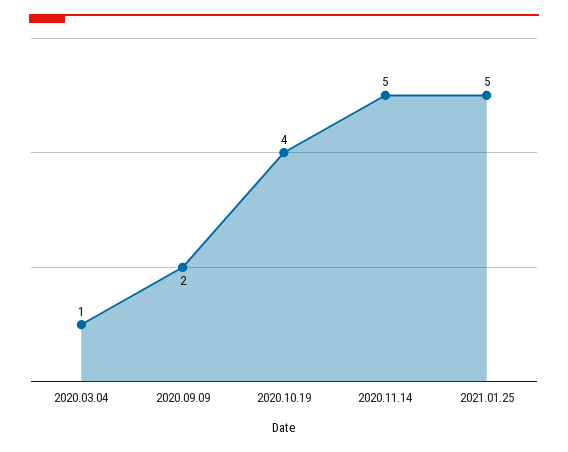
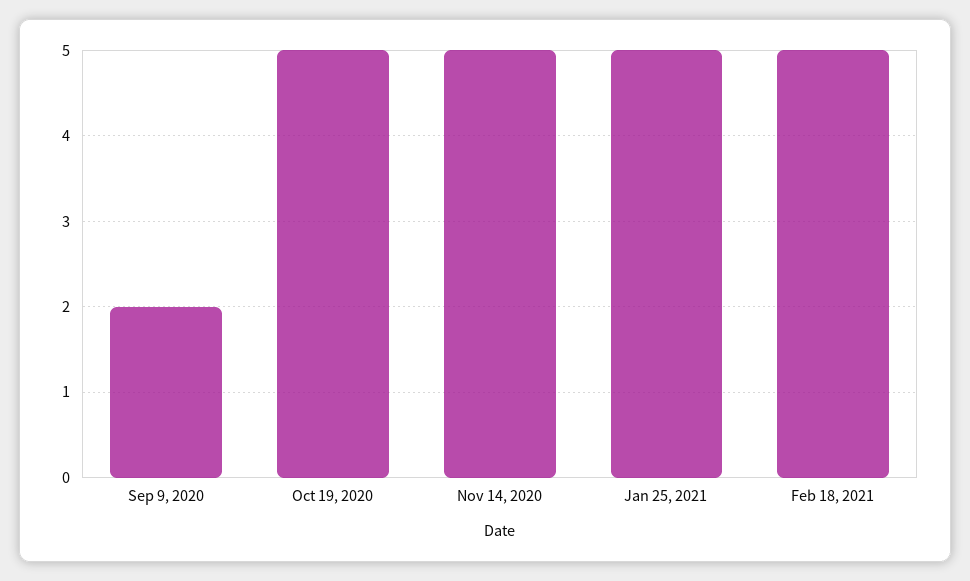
2020.03.04: 1 -> none
2020.10.19: 4 -> 5
Feb 18, 2021: none -> 5

